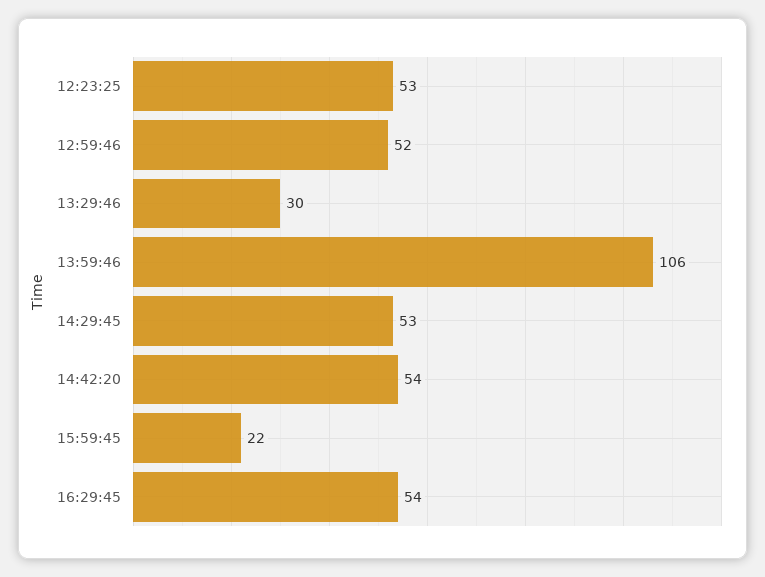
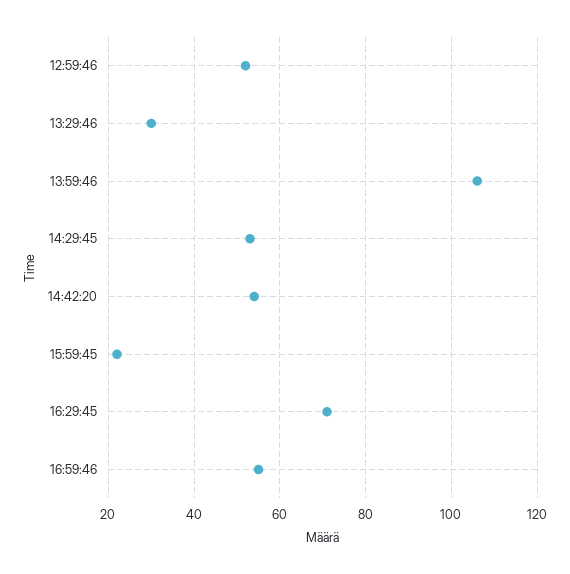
12:23:25: 53 -> none
16:29:45: 54 -> 70
16:59:46: none -> 55

